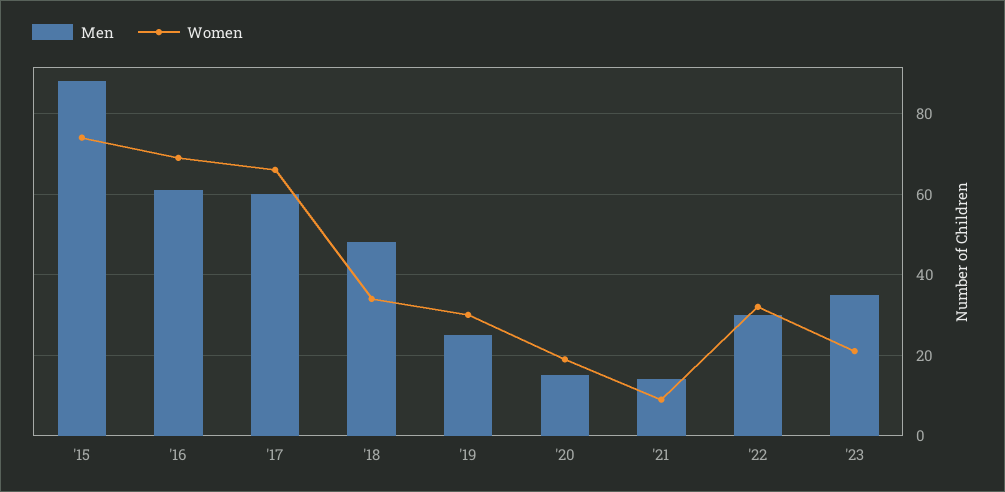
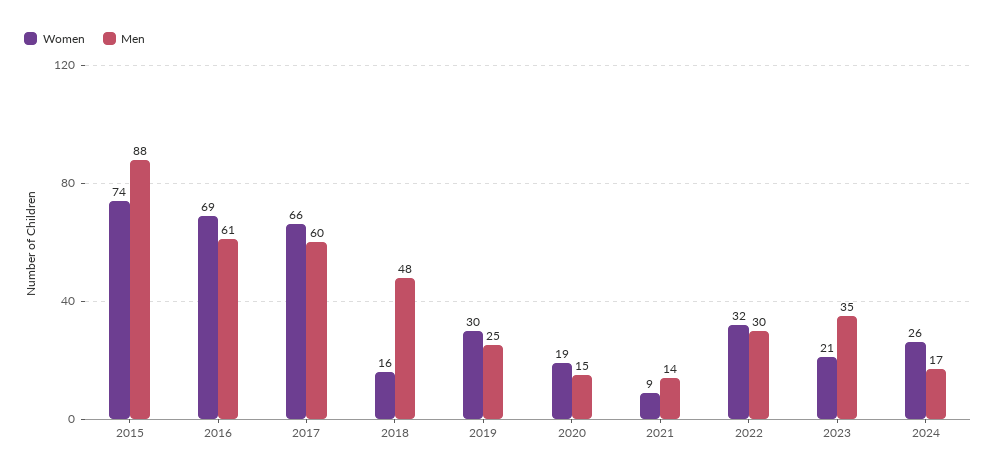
Women, '18: 35 -> 16
Women, 2024: none -> 26
Men, 2024: none -> 17

